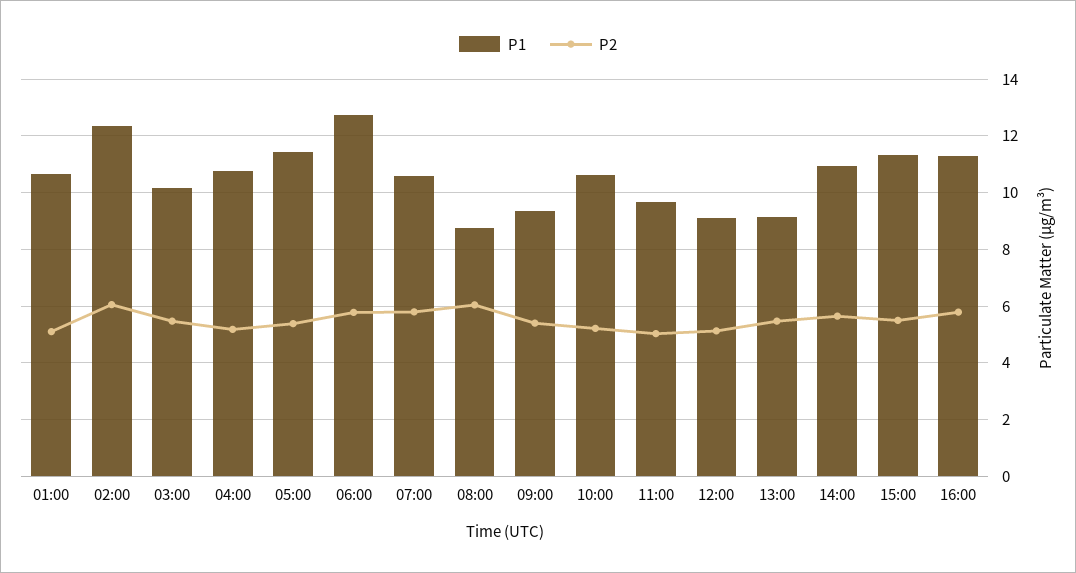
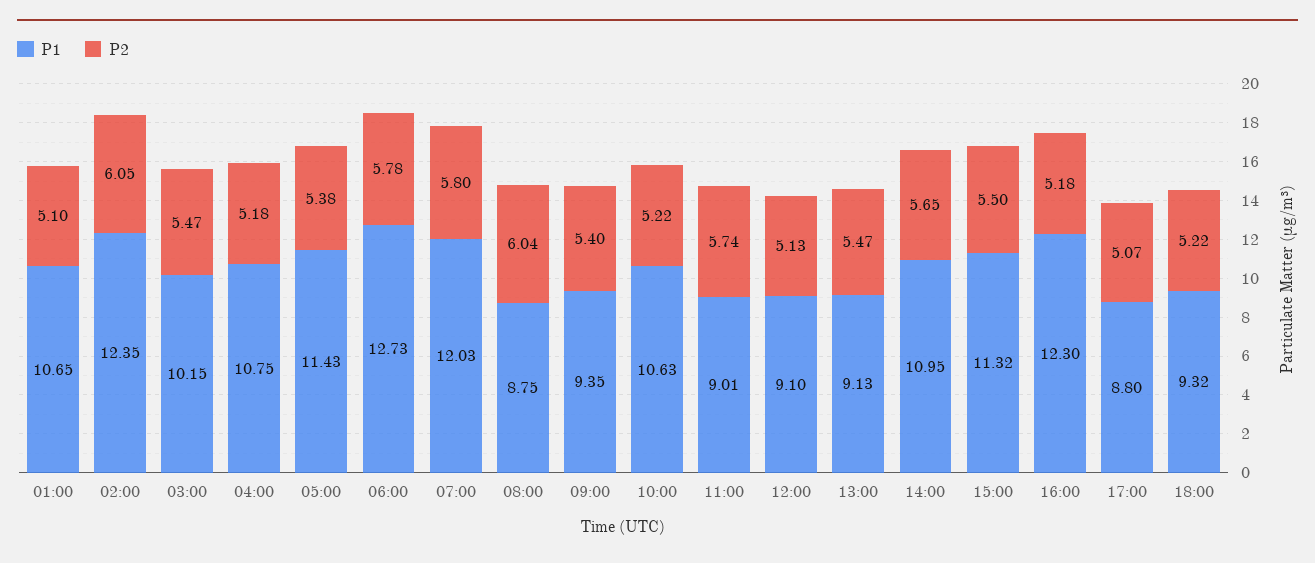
P1, 07:00: 10.5 -> 12.03
P1, 11:00: 9.75 -> 9.01
P2, 11:00: 5 -> 5.74
P1, 16:00: 11.25 -> 12.3
P2, 16:00: 5.75 -> 5.18
P1, 17:00: none -> 8.8
P2, 17:00: none -> 5.07
P1, 18:00: none -> 9.32
P2, 18:00: none -> 5.22

